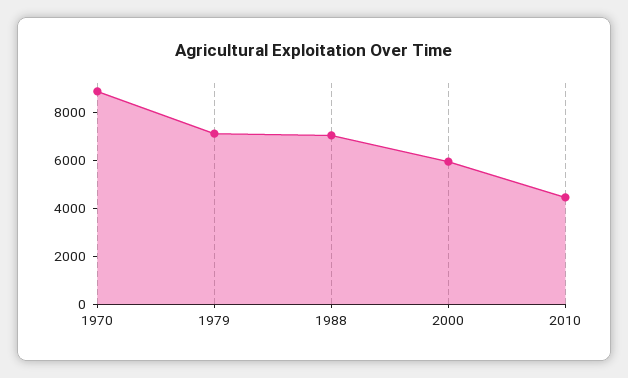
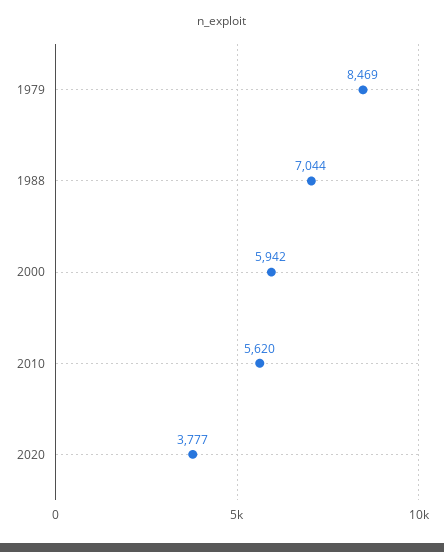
1970: 9000 -> none
1979: 7000 -> 8469
2010: 4500 -> 5620
2020: none -> 3777

